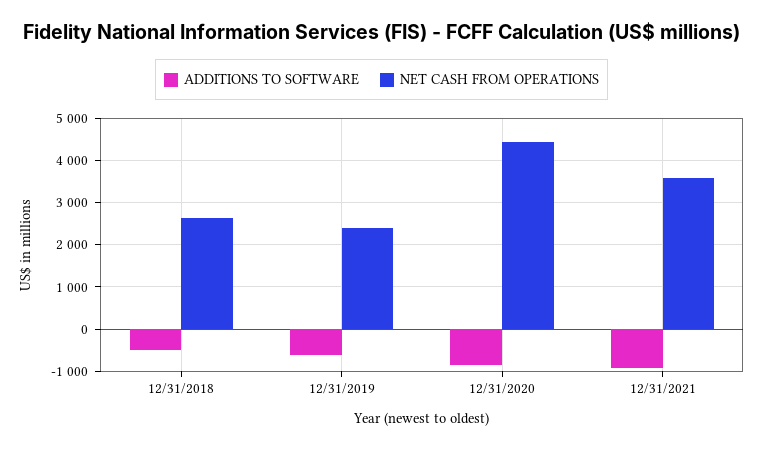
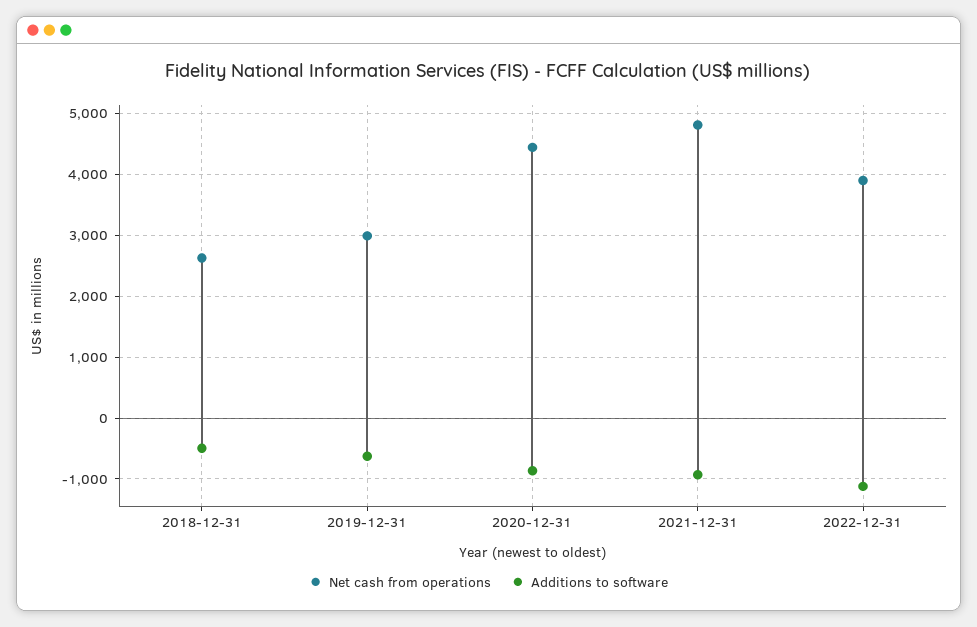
NET CASH FROM OPERATIONS, 12/31/2019: 2400 -> 3000
NET CASH FROM OPERATIONS, 12/31/2021: 3600 -> 4800
NET CASH FROM OPERATIONS, 2022-12-31: none -> 3900
ADDITIONS TO SOFTWARE, 2022-12-31: none -> -1100

